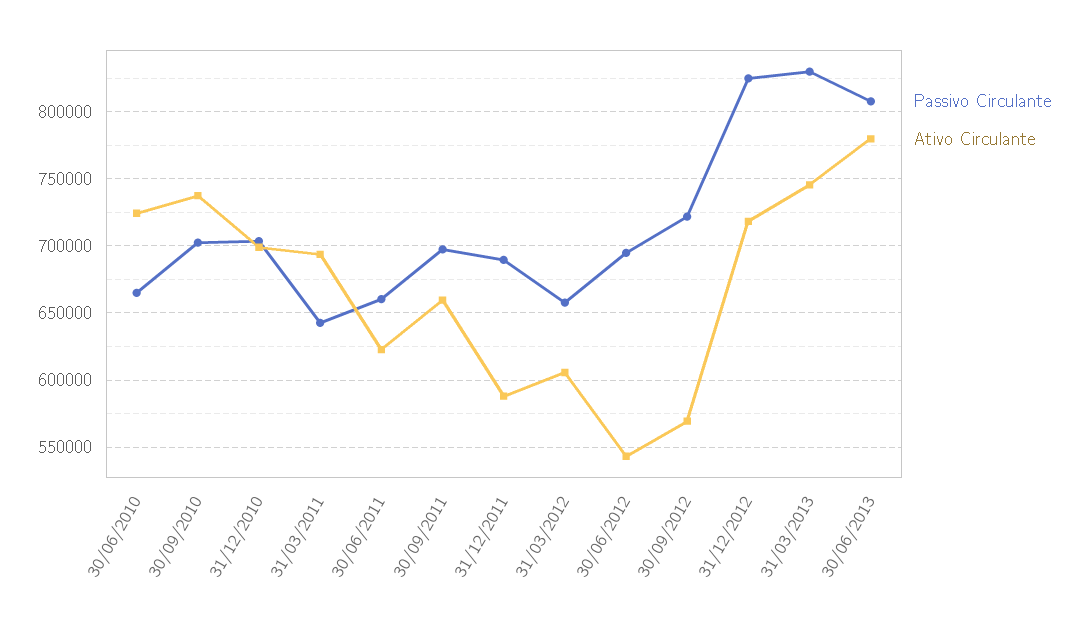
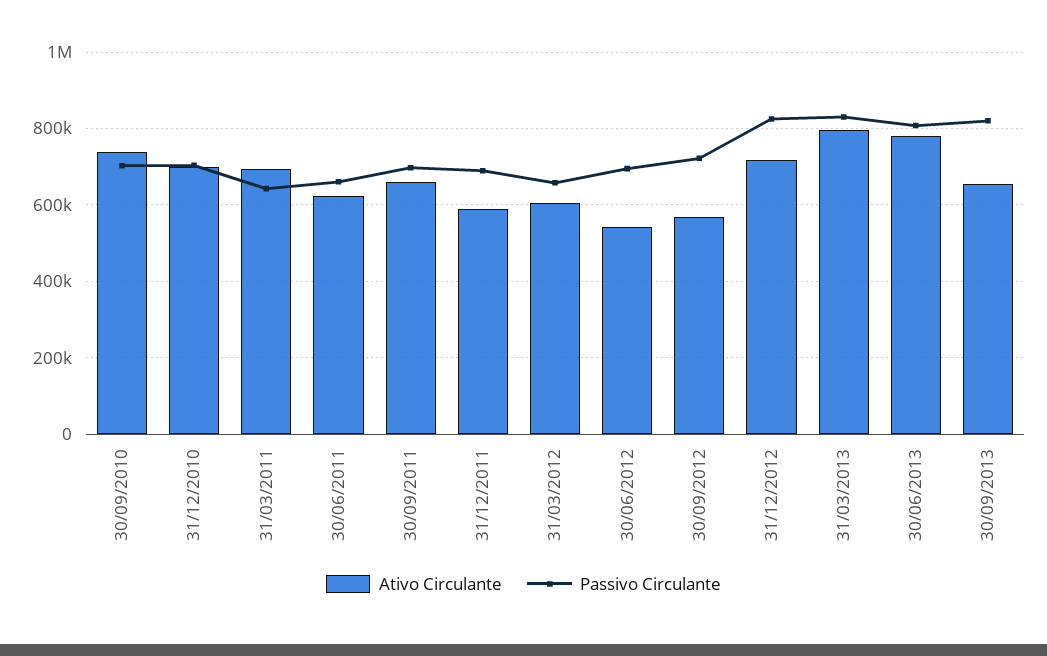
Passivo Circulante, 30/06/2010: 665000 -> none
Ativo Circulante, 30/06/2010: 725000 -> none
Ativo Circulante, 31/03/2013: 745000 -> 800000
Ativo Circulante, 30/09/2013: none -> 660000
Passivo Circulante, 30/09/2013: none -> 820000

